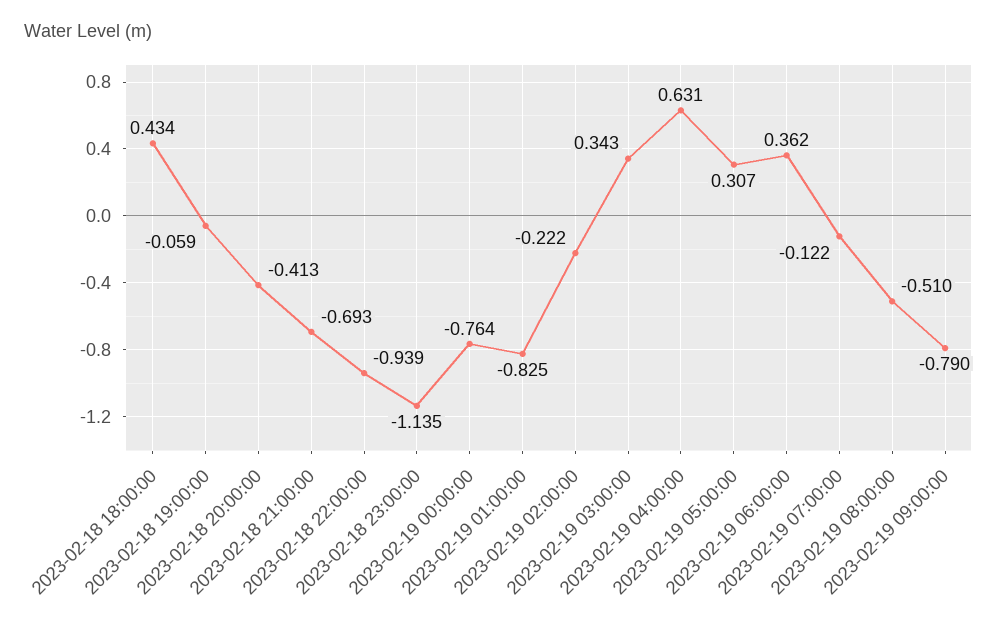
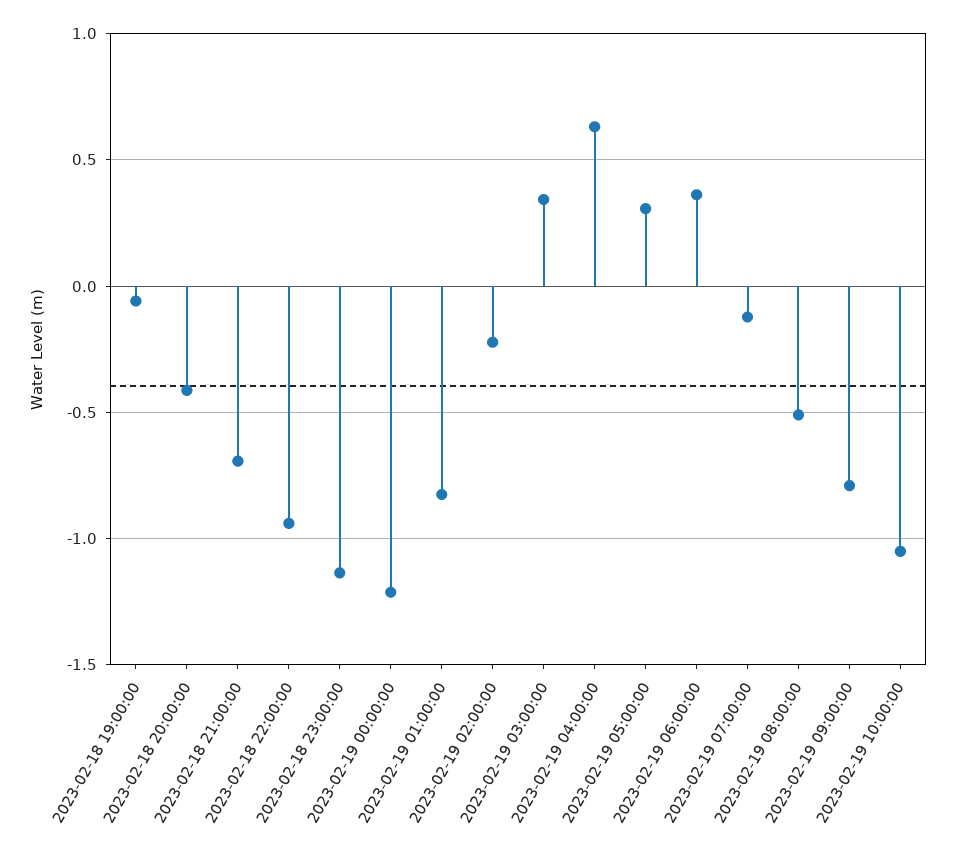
2023-02-18 18:00:00: 0.434 -> none
2023-02-19 00:00:00: -0.764 -> -1.2
2023-02-19 10:00:00: none -> -1.05

